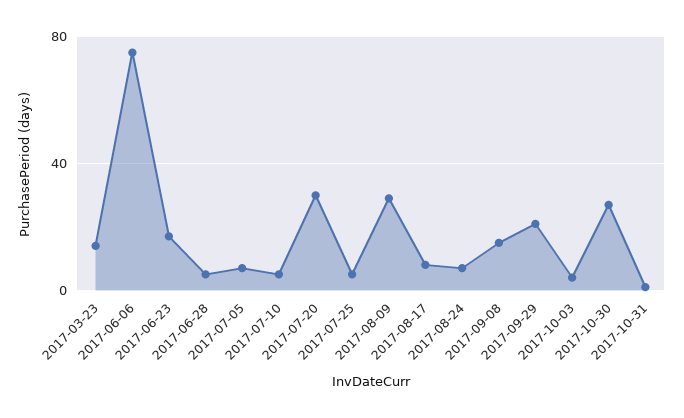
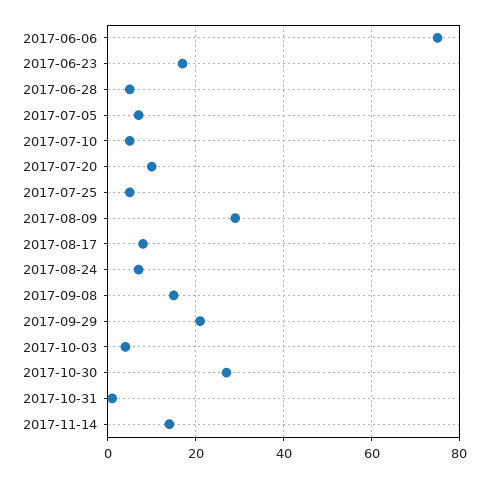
2017-03-23: 15 -> none
2017-07-20: 30 -> 10
2017-11-14: none -> 15

